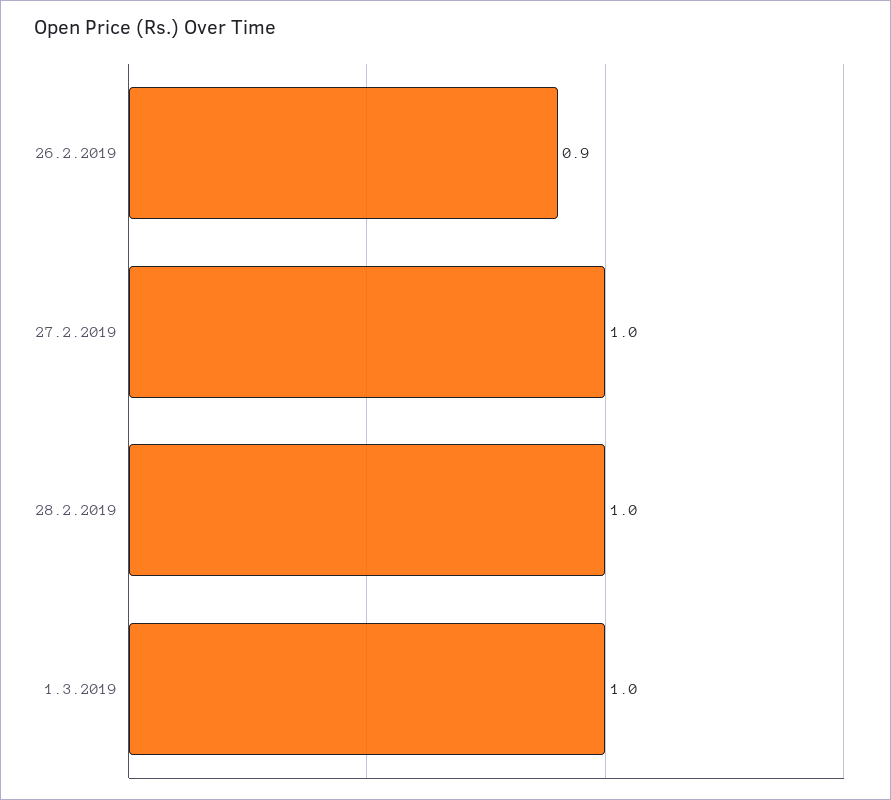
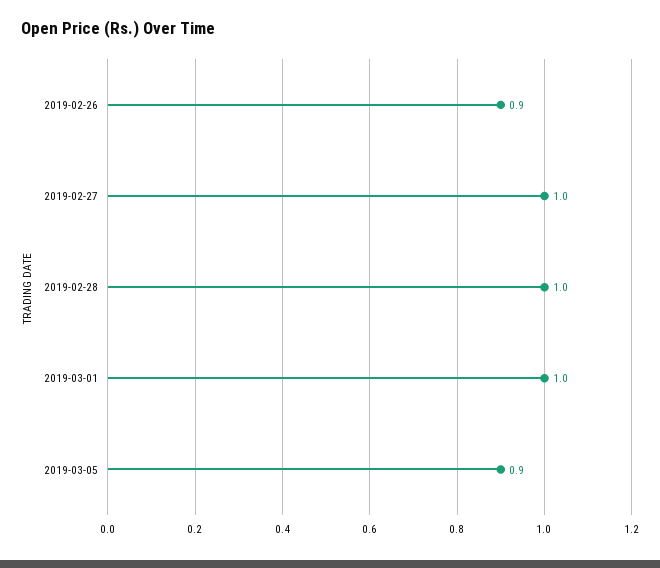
2019-03-05: none -> 0.9

